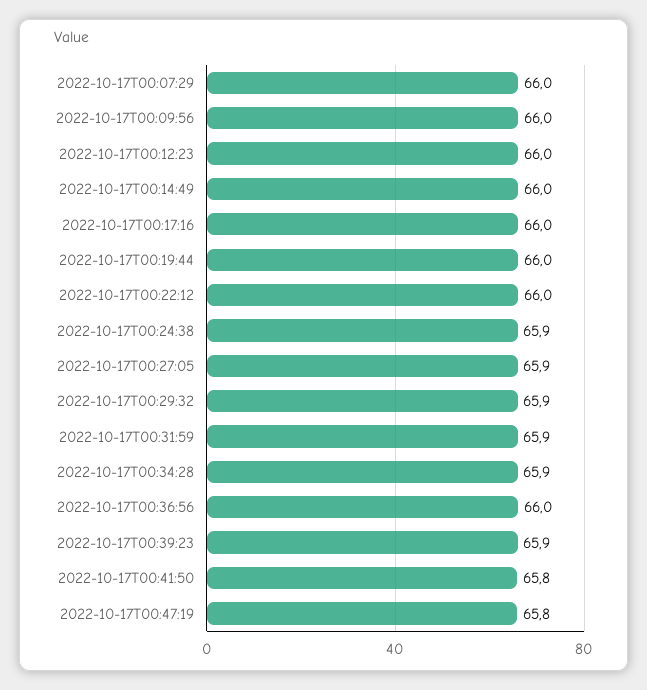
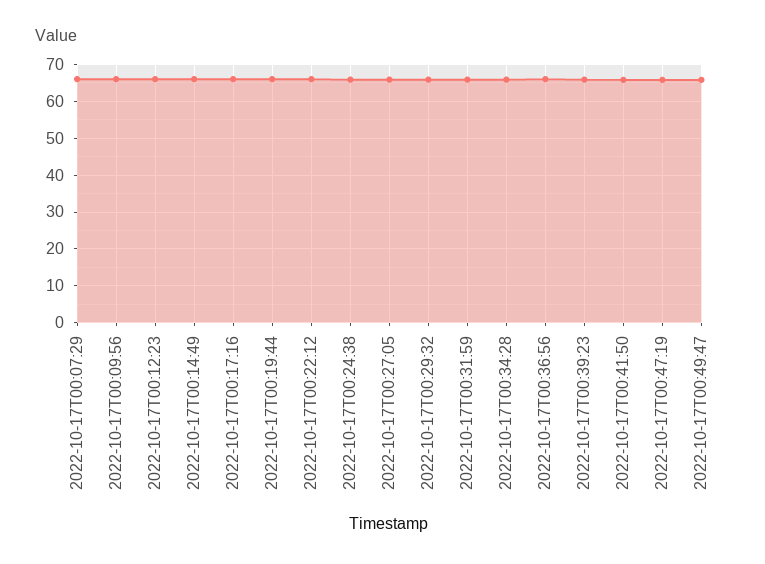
2022-10-17T00:49:47: none -> 66

